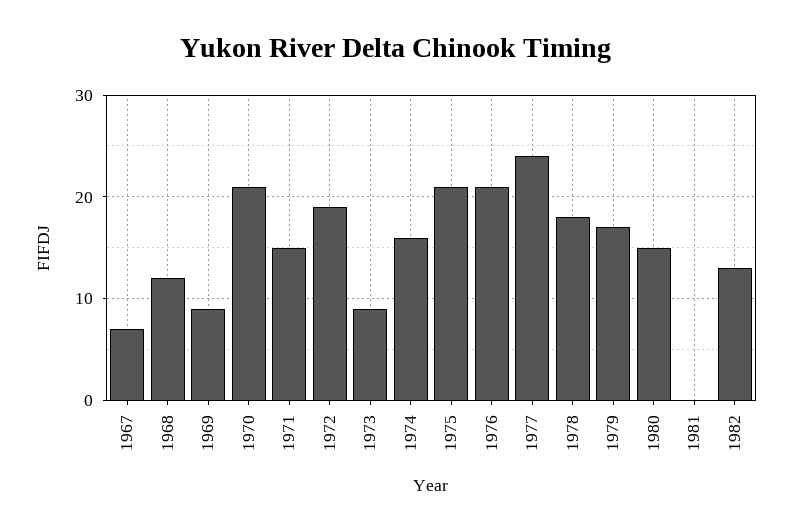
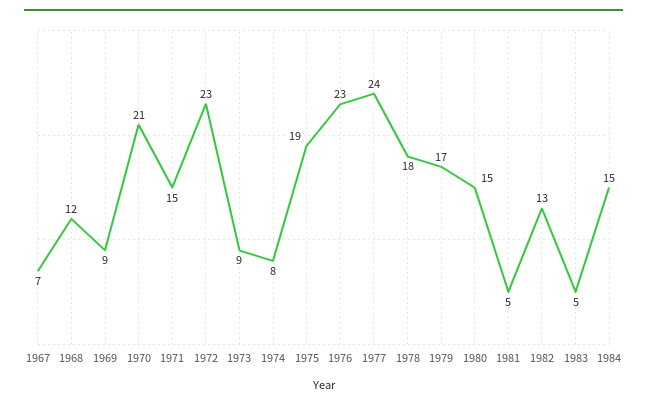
1972: 19 -> 23
1974: 16 -> 8
1975: 21 -> 19
1976: 21 -> 23
1981: 0 -> 5
1983: none -> 5
1984: none -> 15

